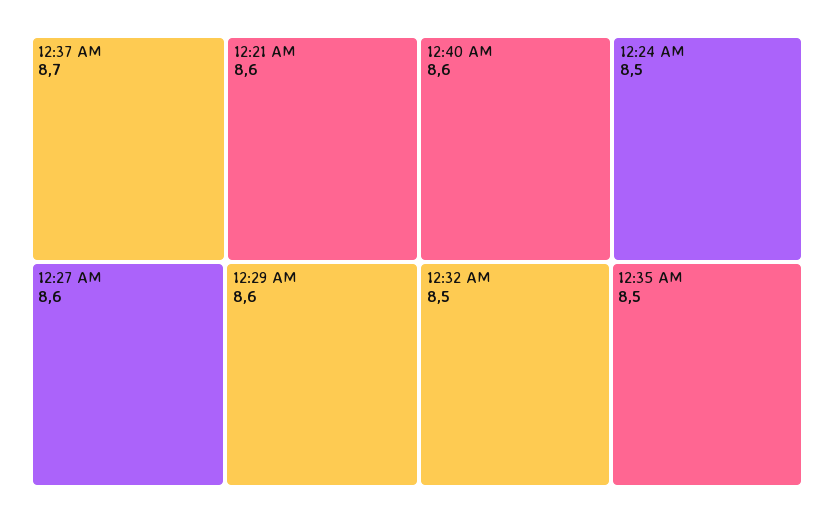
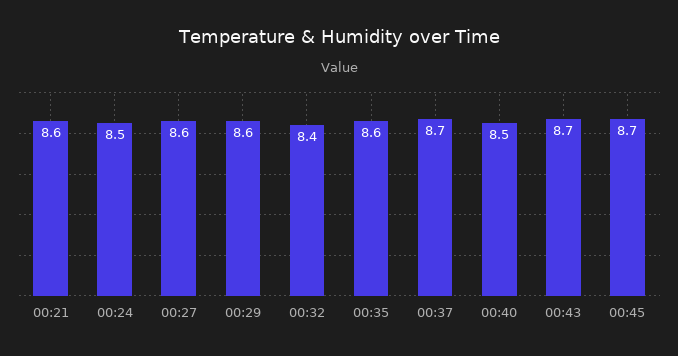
12:40 AM: 8.6 -> 8.5
12:32 AM: 8.5 -> 8.4
12:35 AM: 8.5 -> 8.6
00:43: none -> 8.7
00:45: none -> 8.7

